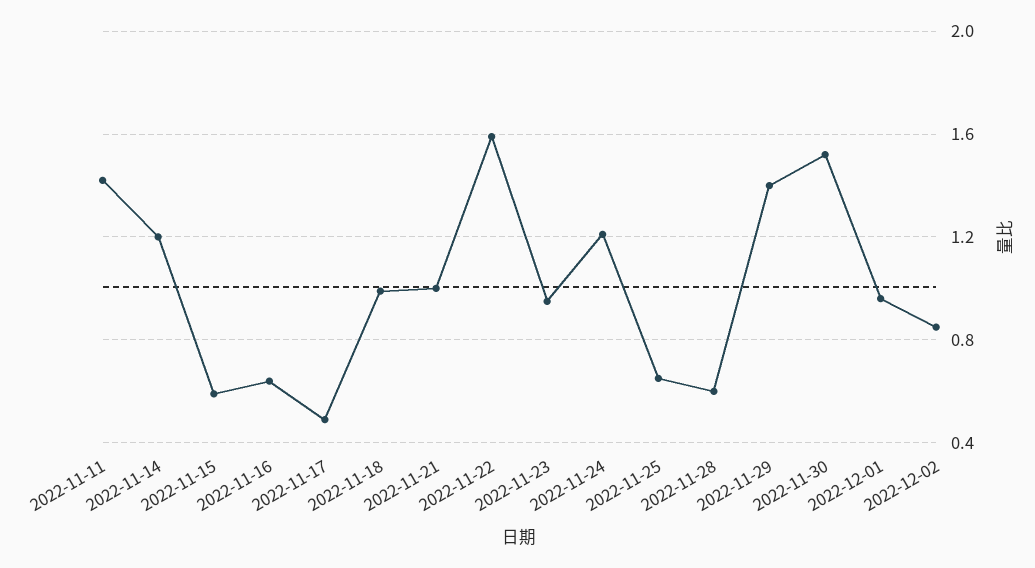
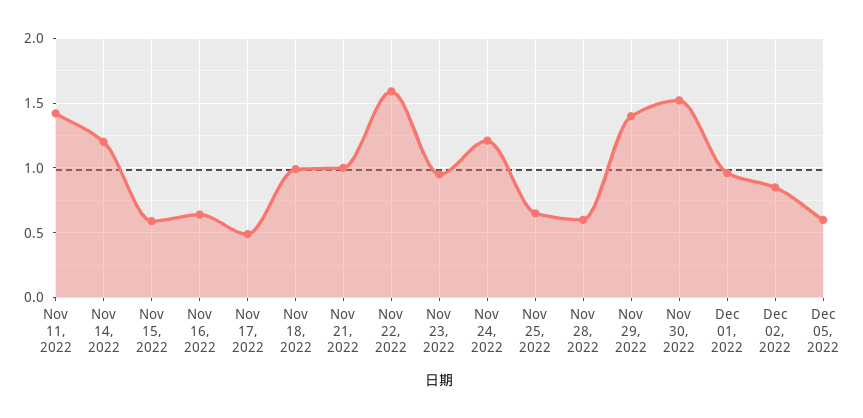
Dec 05, 2022: none -> 0.6

